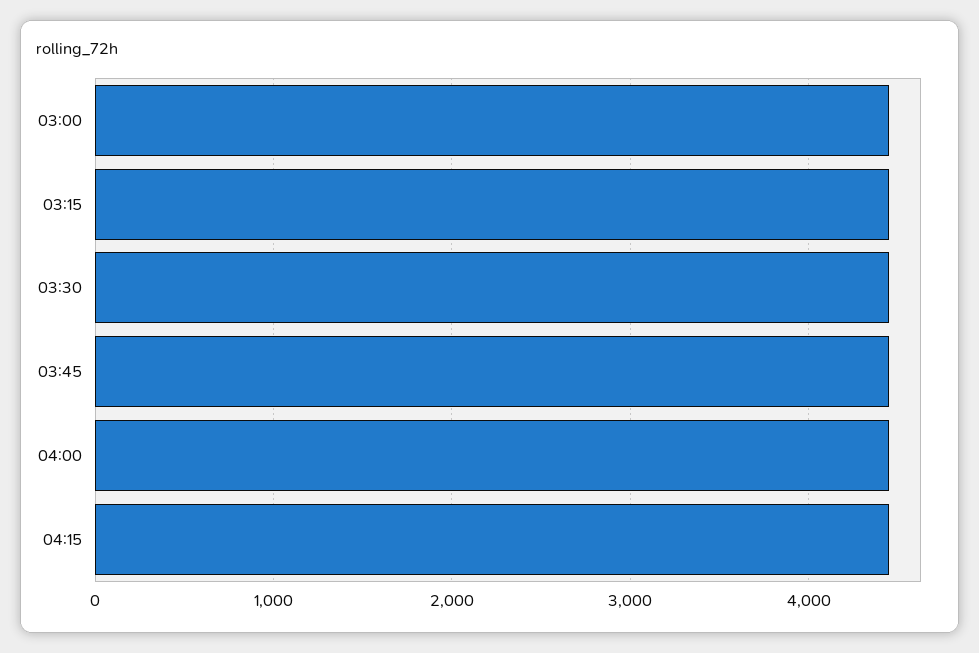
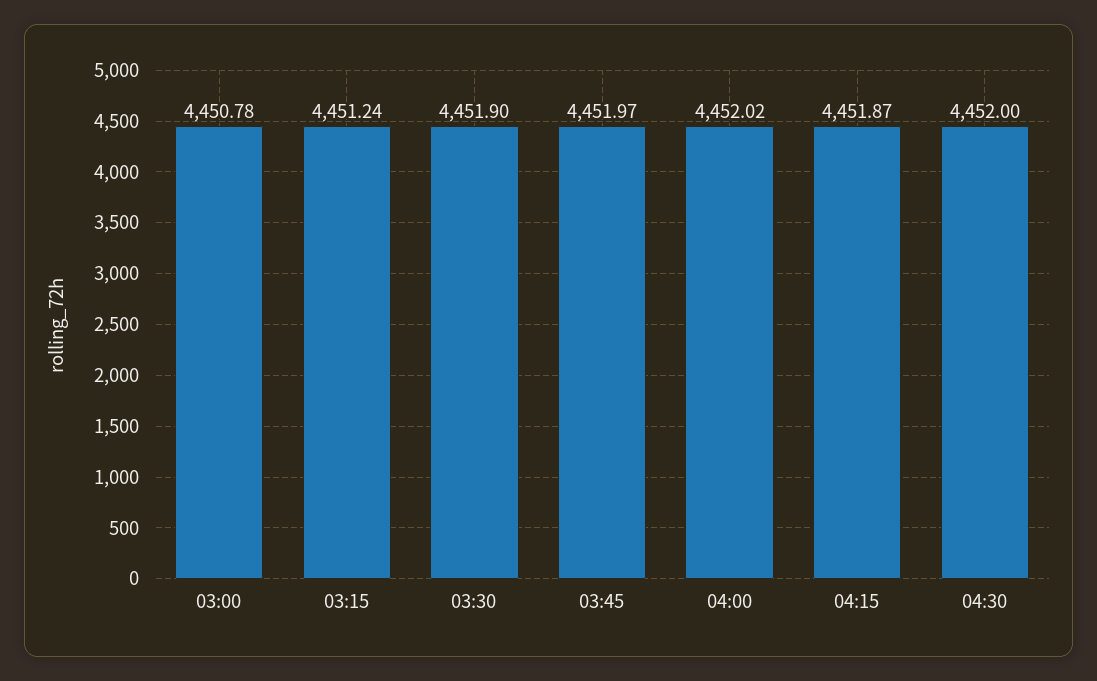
04:30: none -> 4452

